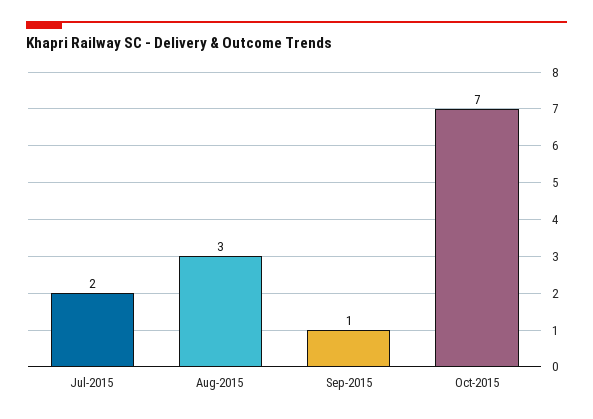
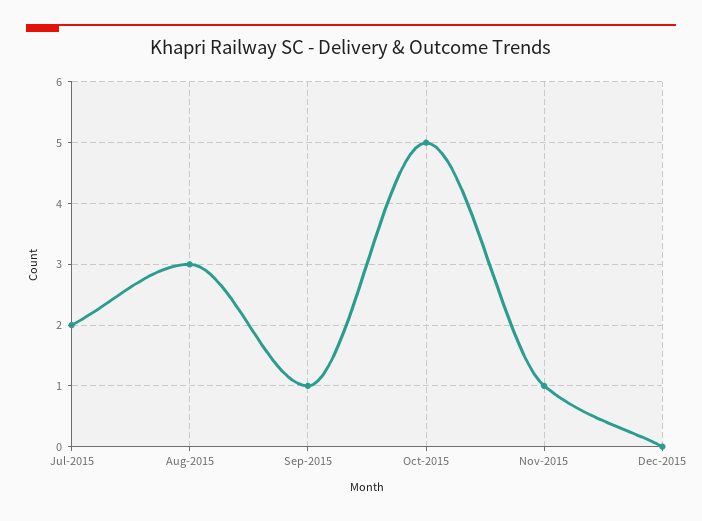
Oct-2015: 7 -> 5
Nov-2015: none -> 1
Dec-2015: none -> 0

